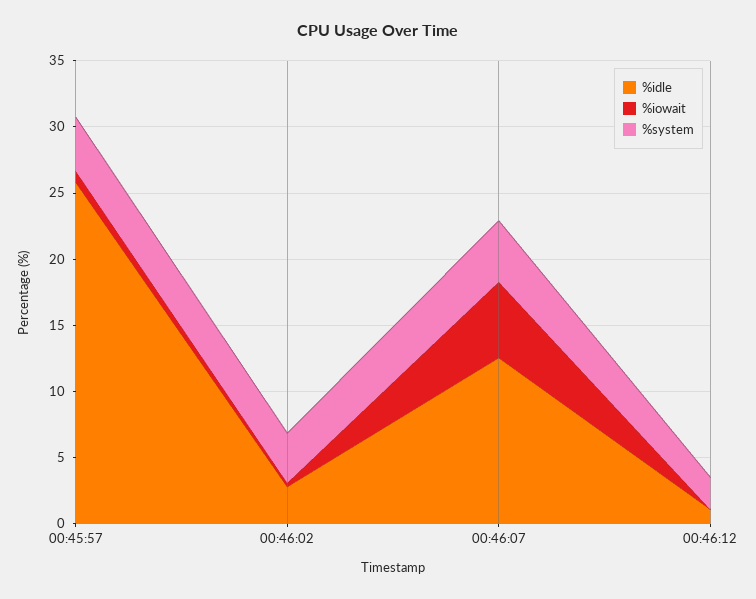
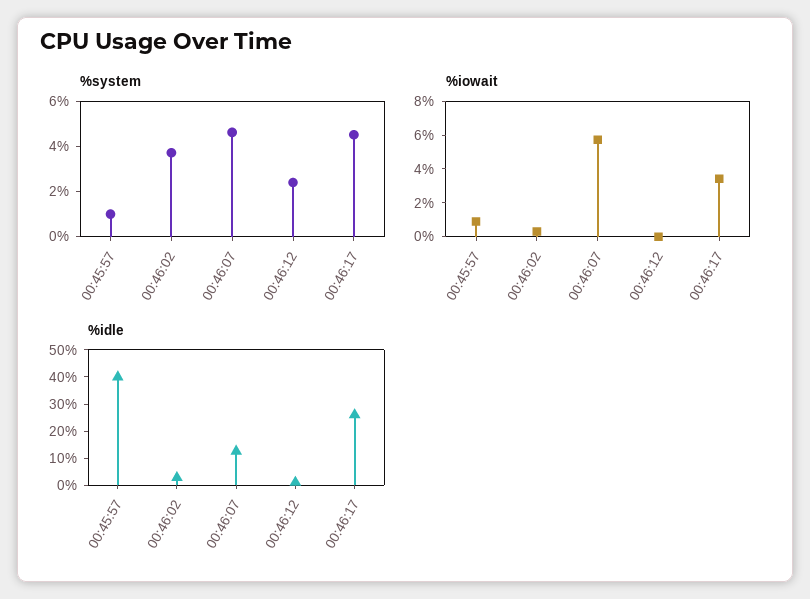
%idle, 00:45:57: 26 -> 40
%system, 00:45:57: 4 -> 1
%system, 00:46:17: none -> 4.5
%iowait, 00:46:17: none -> 3.5
%idle, 00:46:17: none -> 25

